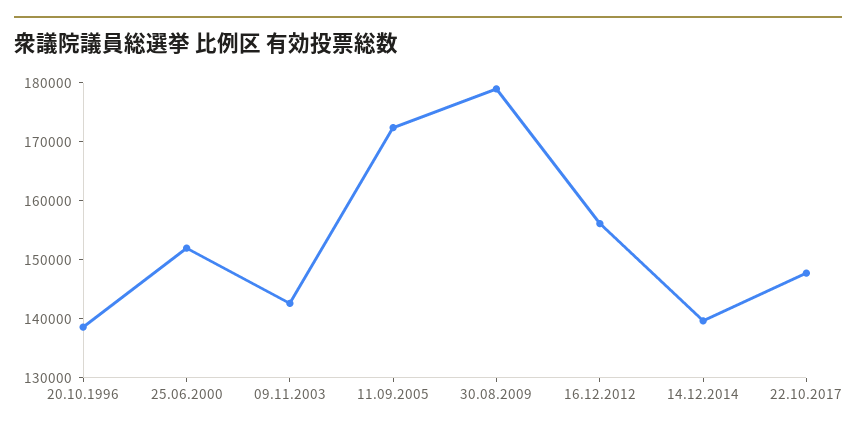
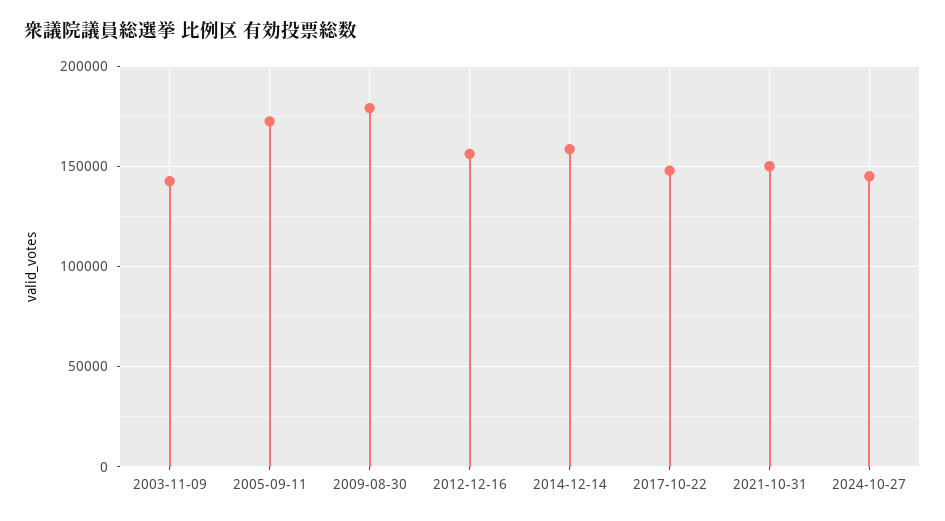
20.10.1996: 138000 -> none
25.06.2000: 152000 -> none
14.12.2014: 140000 -> 160000
2021-10-31: none -> 150000
2024-10-27: none -> 145000

